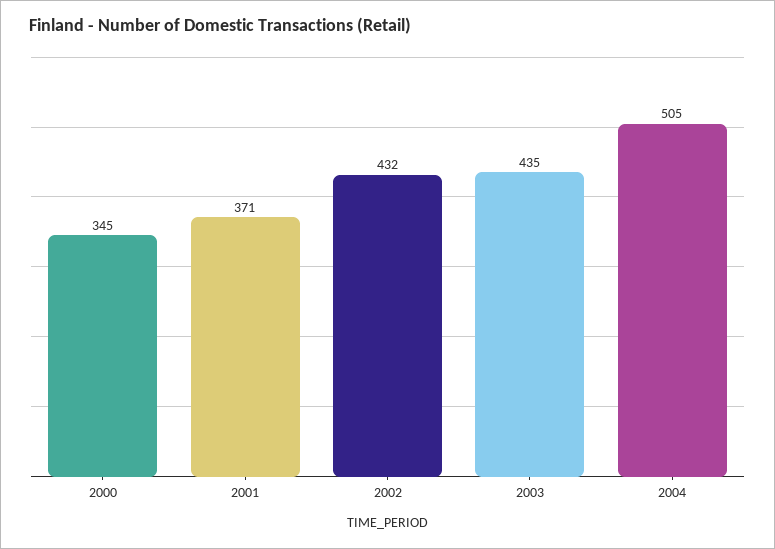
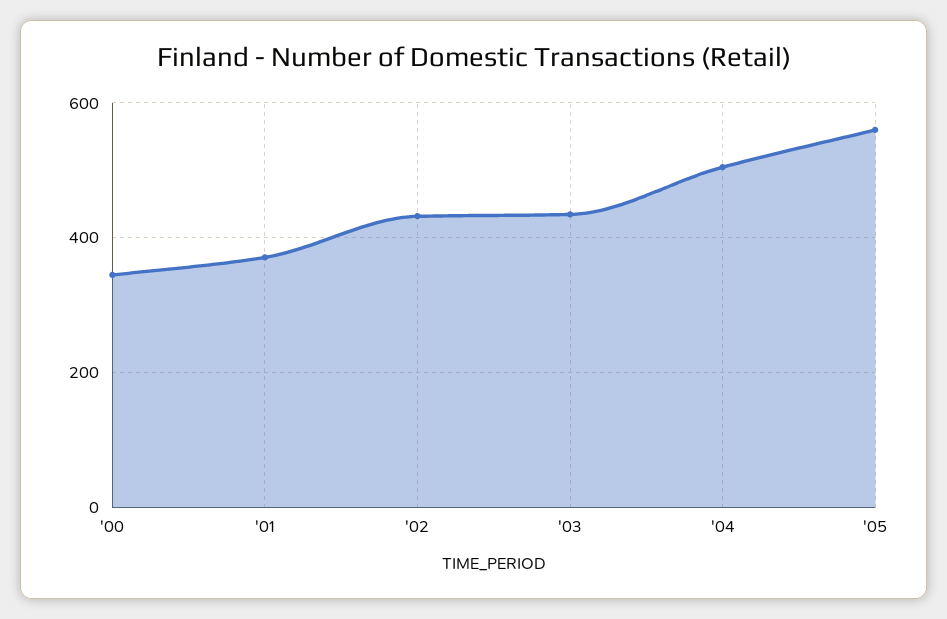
'05: none -> 560

